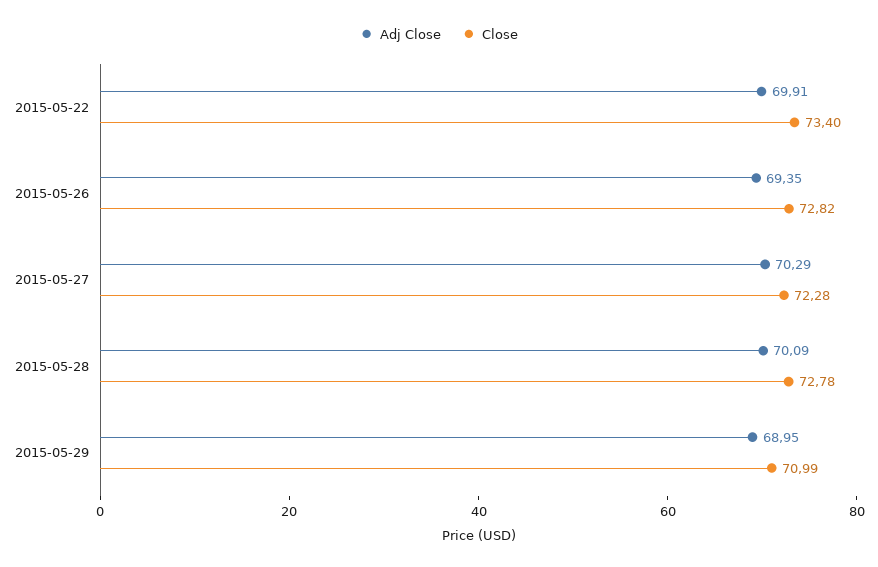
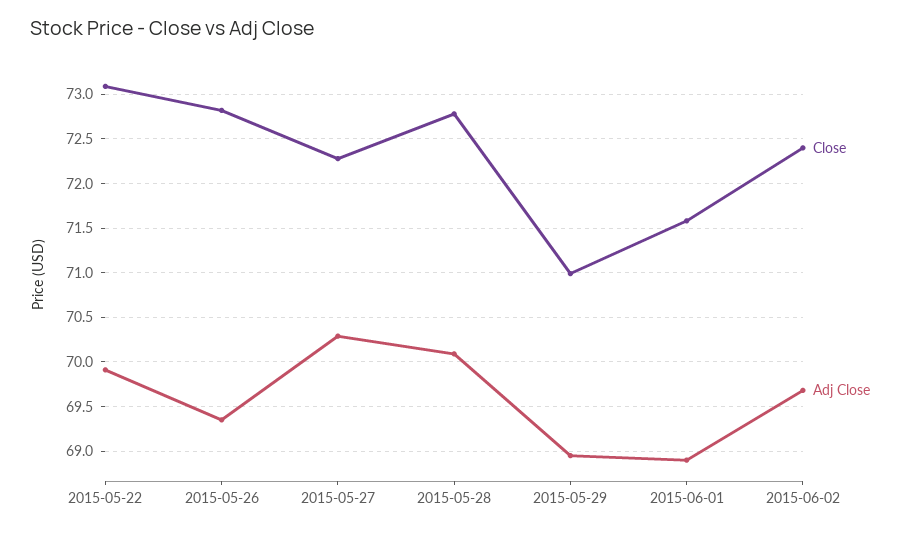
Close, 2015-05-22: 73.4 -> 73.1
Close, 2015-06-01: none -> 71.6
Adj Close, 2015-06-01: none -> 68.9
Close, 2015-06-02: none -> 72.4
Adj Close, 2015-06-02: none -> 69.7

